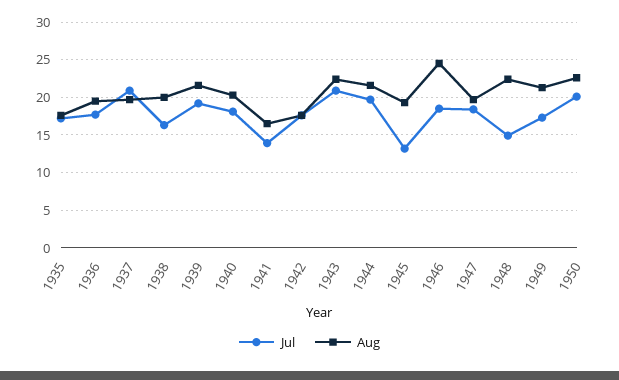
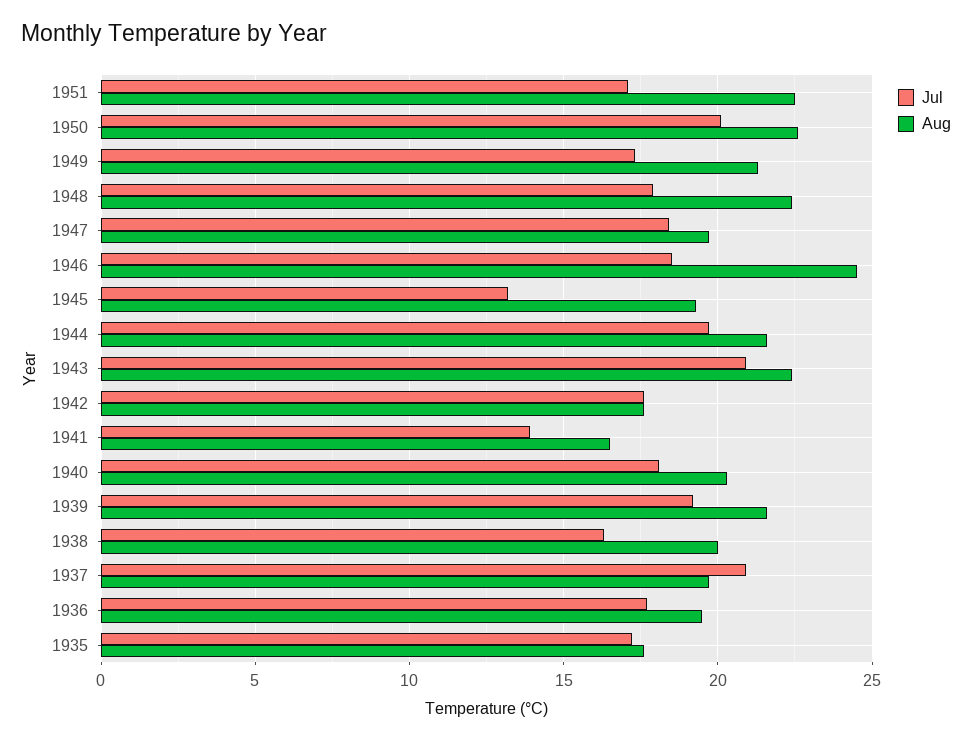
Jul, 1948: 15 -> 18
Jul, 1951: none -> 17
Aug, 1951: none -> 22.5

